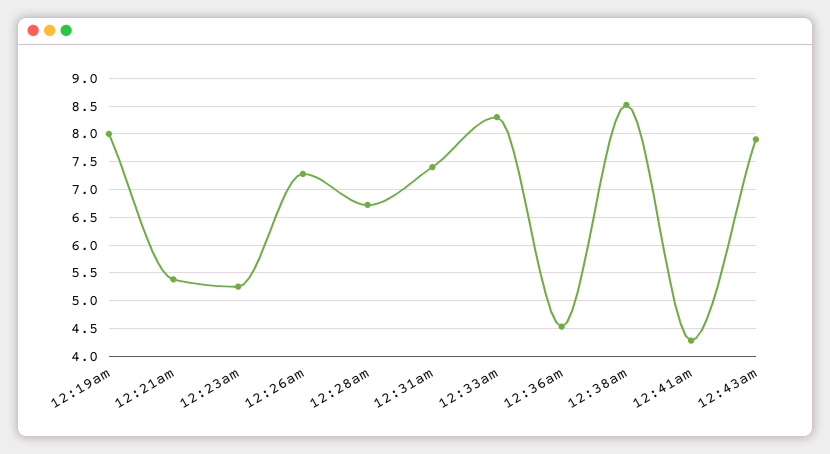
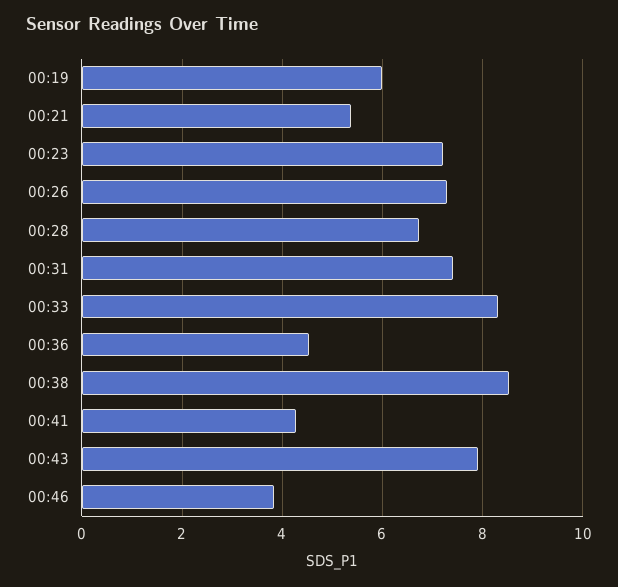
12:19am: 8 -> 6
12:23am: 5.25 -> 7.2
00:46: none -> 3.8

